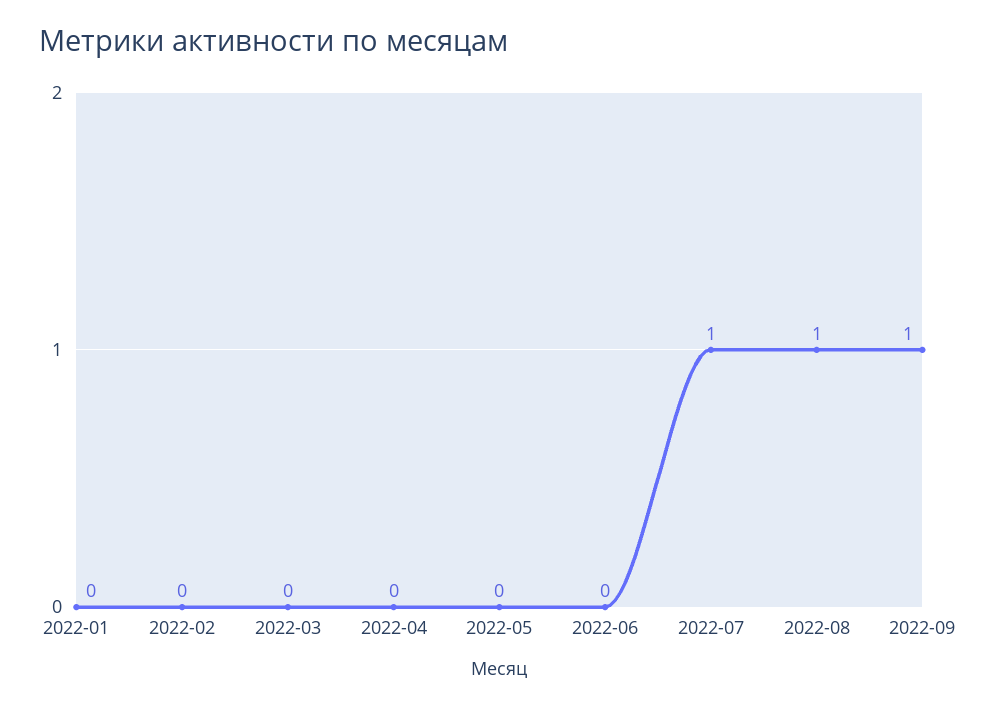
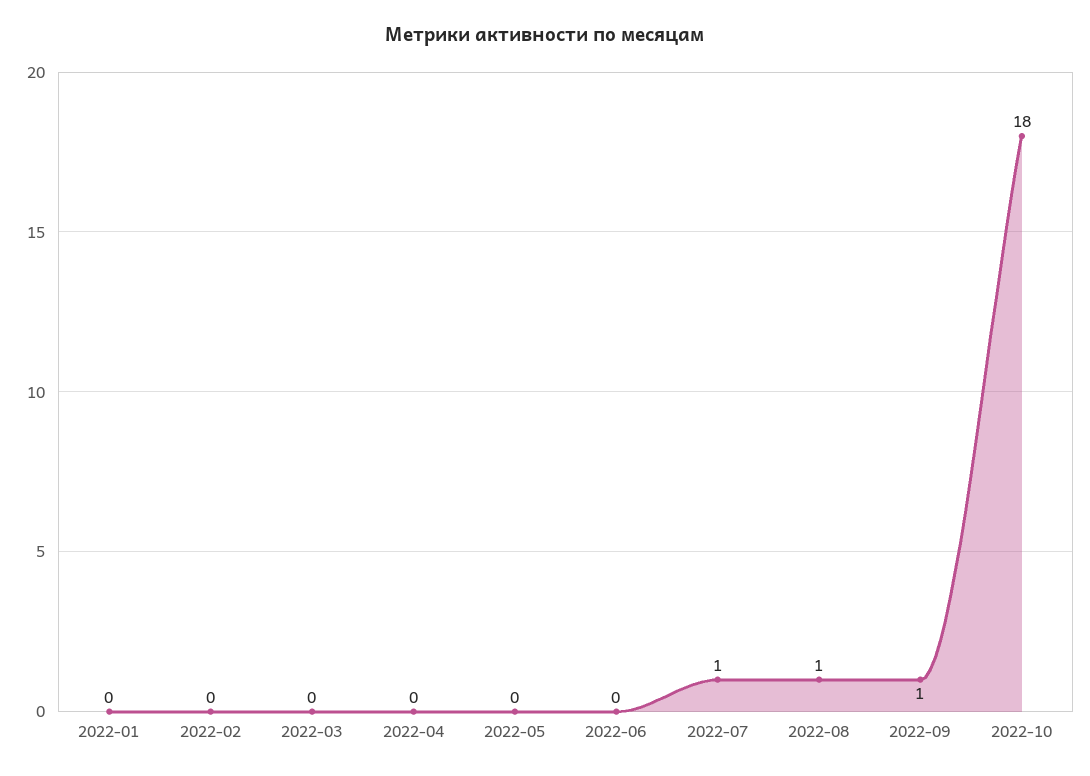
2022-10: none -> 18

